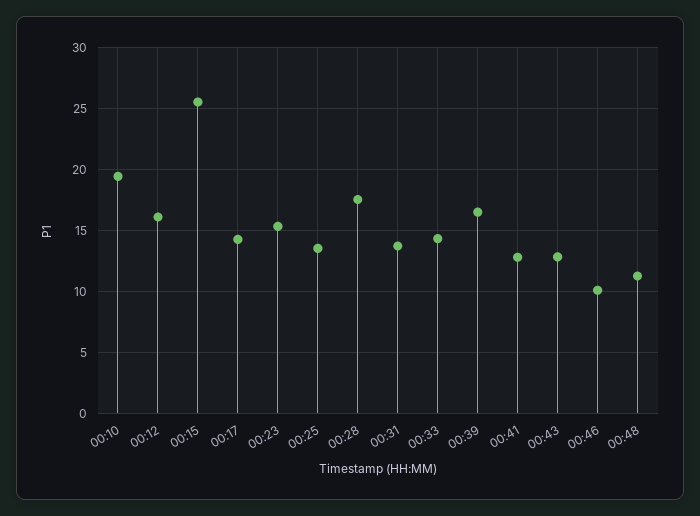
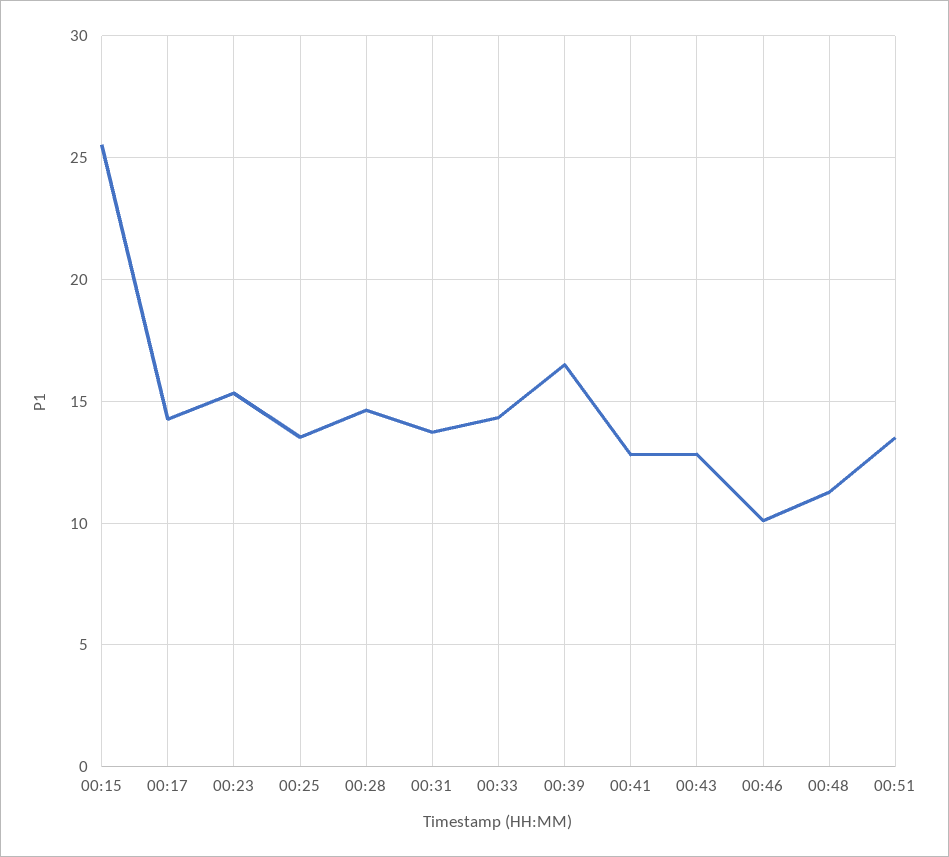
00:10: 19.5 -> none
00:12: 16 -> none
00:28: 17.5 -> 14.5
00:51: none -> 13.5

